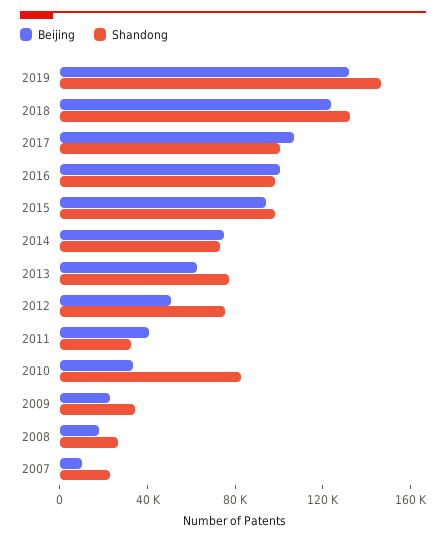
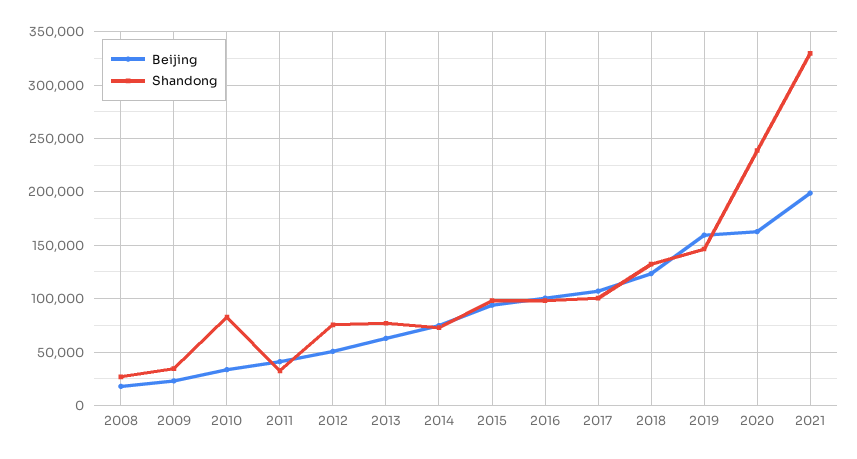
Beijing, 2019: 130000 -> 160000
Beijing, 2007: 10000 -> none
Shandong, 2007: 20000 -> none
Beijing, 2020: none -> 160000
Shandong, 2020: none -> 240000
Beijing, 2021: none -> 200000
Shandong, 2021: none -> 330000

